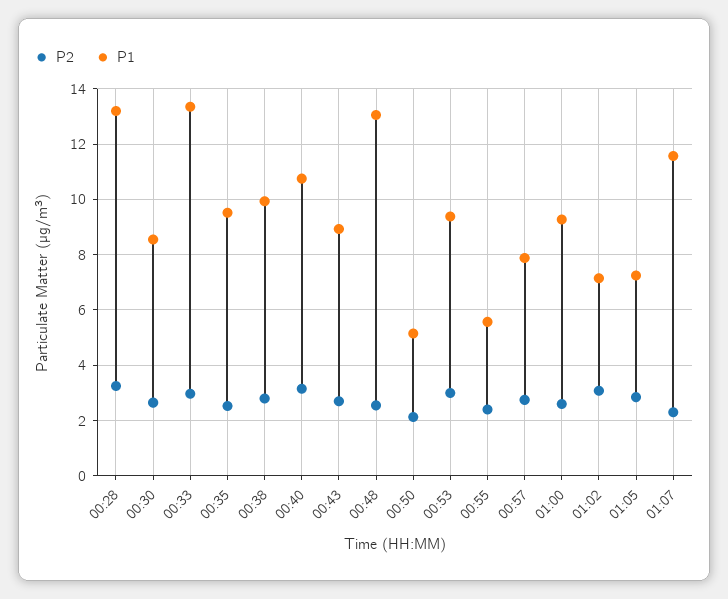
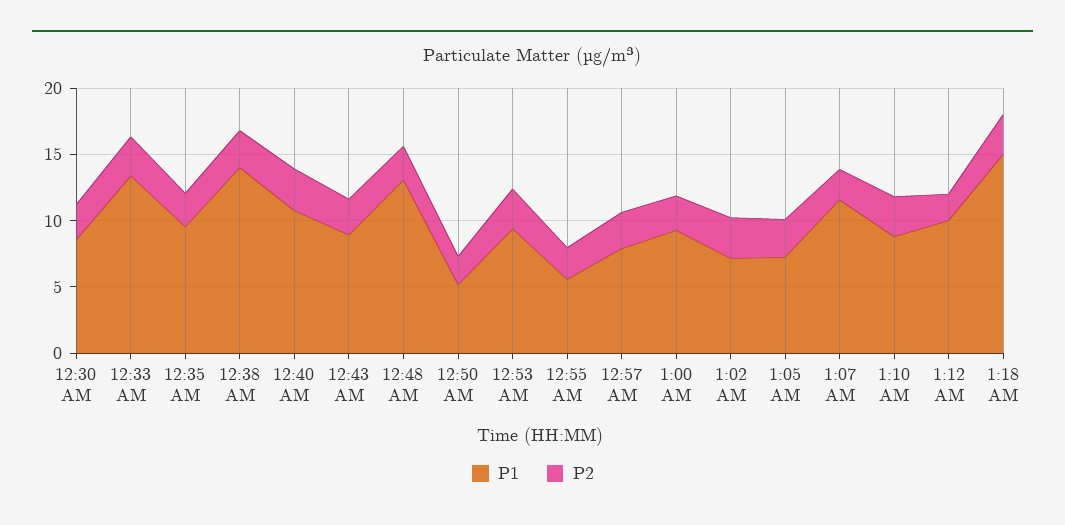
P2, 00:28: 3.25 -> none
P1, 00:28: 13.25 -> none
P1, 00:38: 10 -> 14
P1, 1:10 AM: none -> 9
P2, 1:10 AM: none -> 3
P1, 1:12 AM: none -> 10
P2, 1:12 AM: none -> 2
P1, 1:18 AM: none -> 15
P2, 1:18 AM: none -> 3

